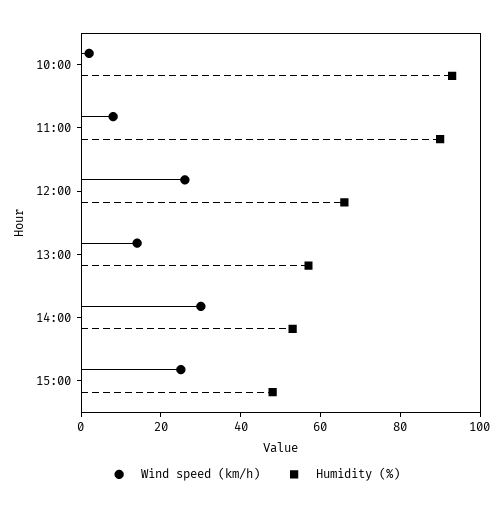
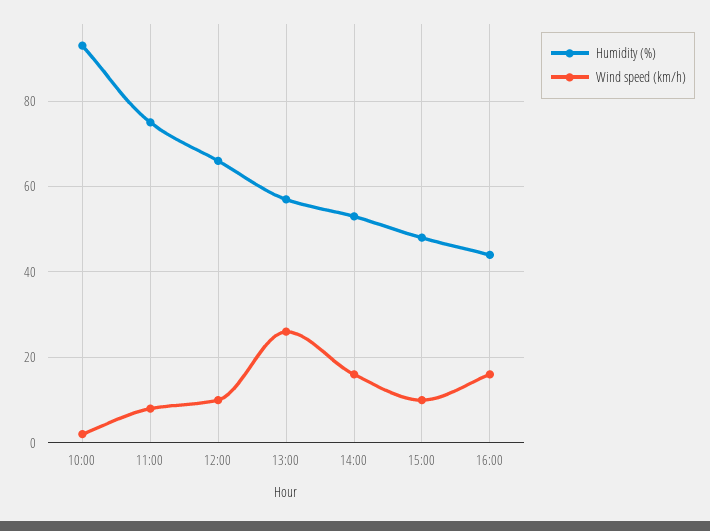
Humidity (%), 11:00: 90 -> 75
Wind speed (km/h), 12:00: 25 -> 10
Wind speed (km/h), 13:00: 15 -> 25
Wind speed (km/h), 14:00: 30 -> 15
Wind speed (km/h), 15:00: 25 -> 10
Humidity (%), 16:00: none -> 45
Wind speed (km/h), 16:00: none -> 15

